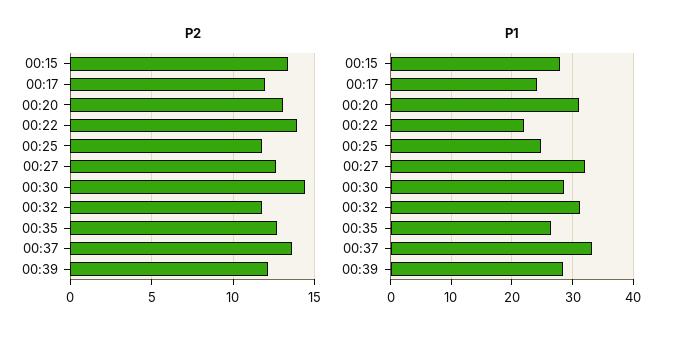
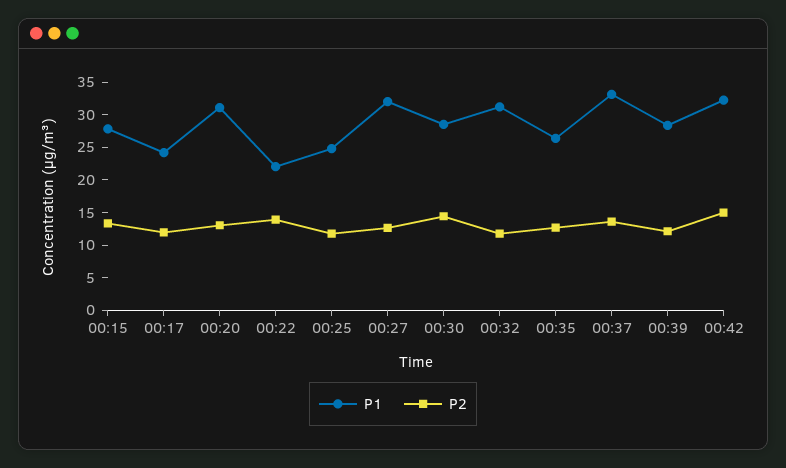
P1, 00:42: none -> 32.5
P2, 00:42: none -> 15

